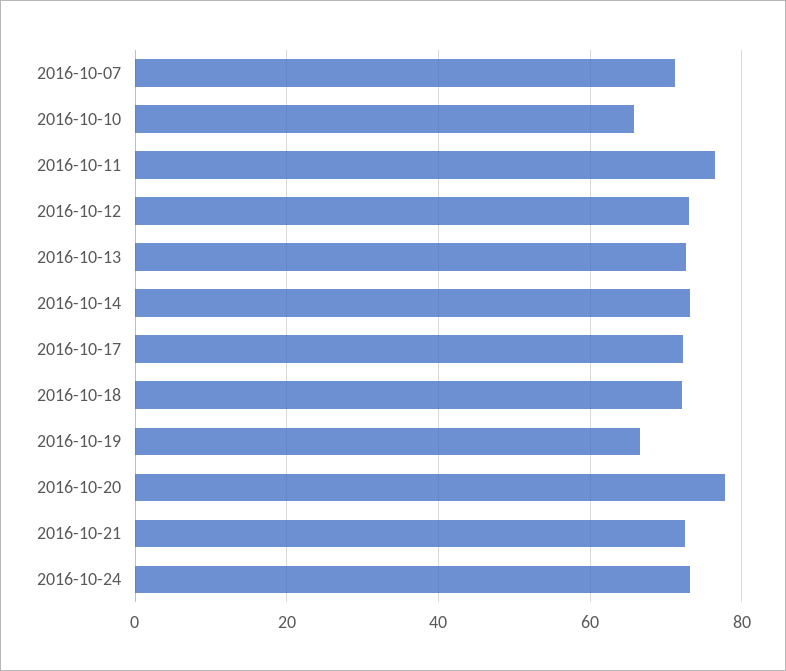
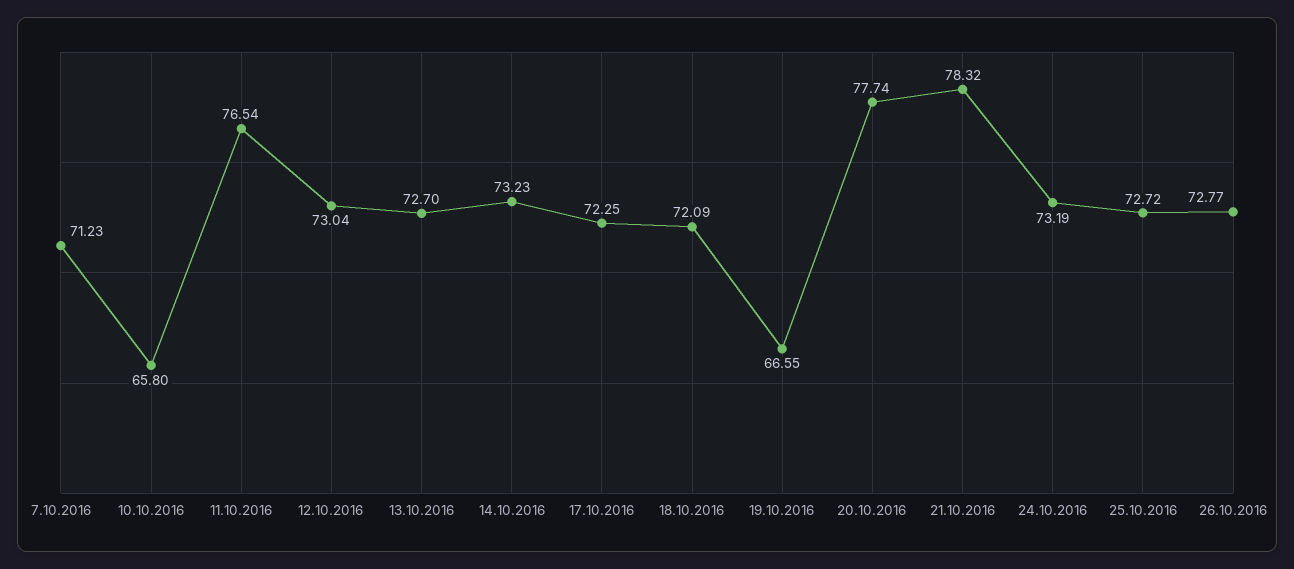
2016-10-21: 72 -> 78.32
25.10.2016: none -> 72.72
26.10.2016: none -> 72.77

